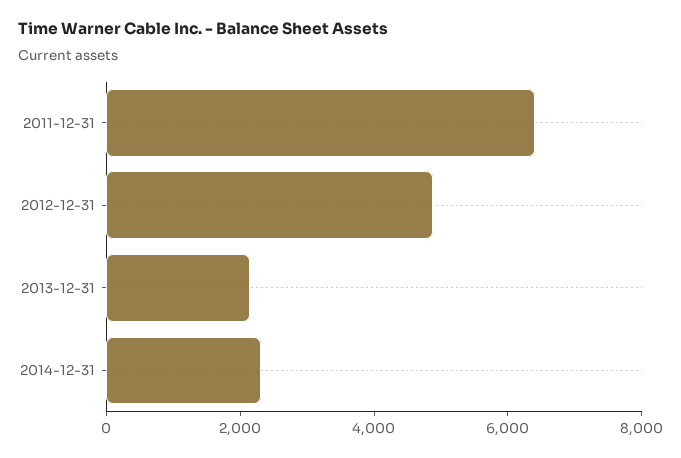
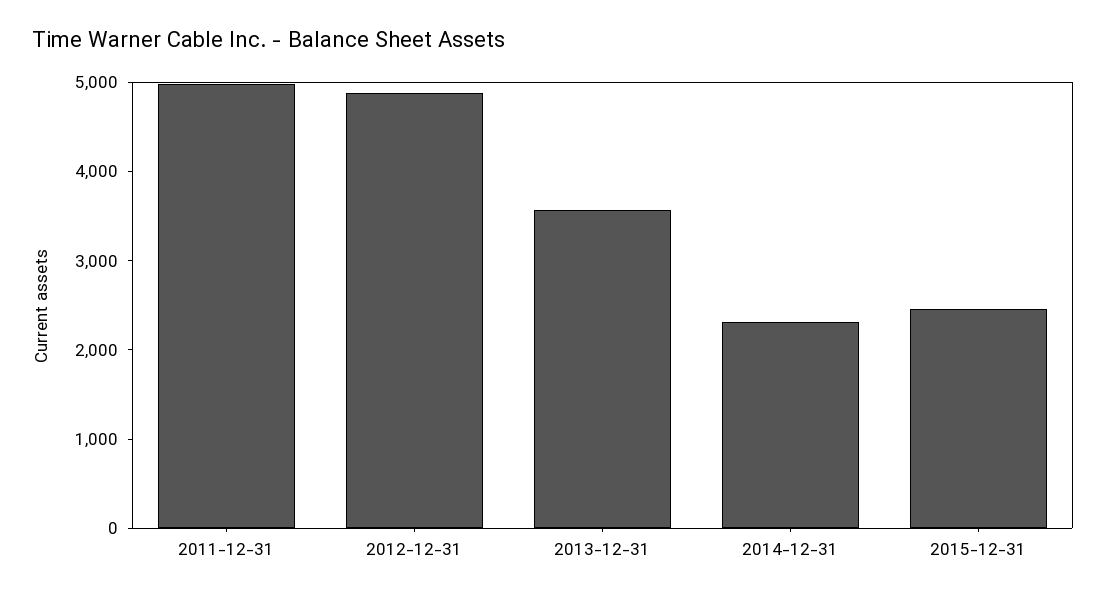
2011-12-31: 6500 -> 5000
2013-12-31: 2000 -> 3600
2015-12-31: none -> 2400

